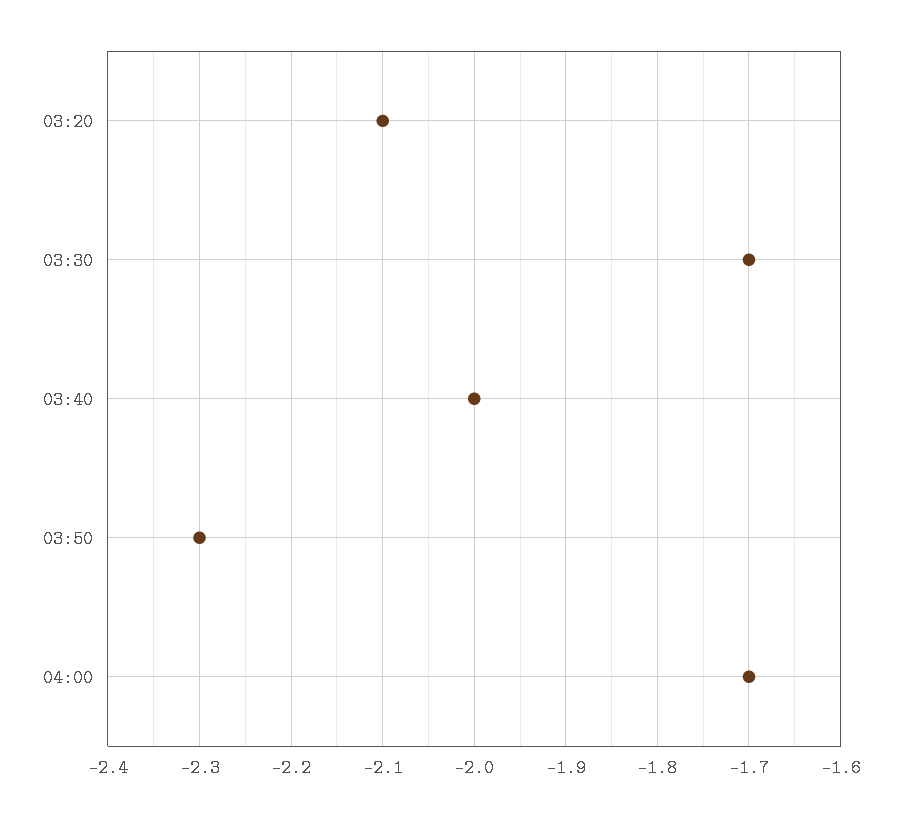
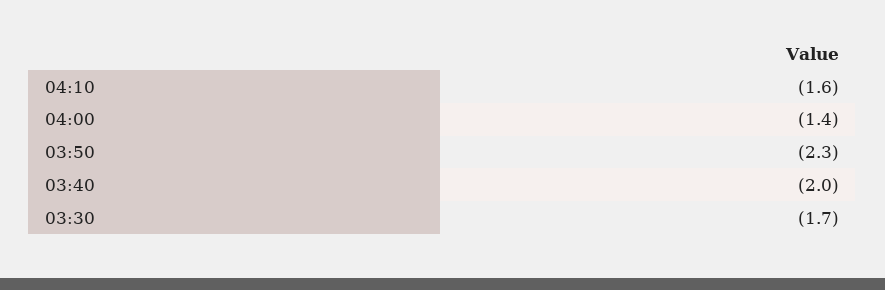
03:20: -2.1 -> none
04:00: -1.7 -> -1.4
04:10: none -> -1.6

